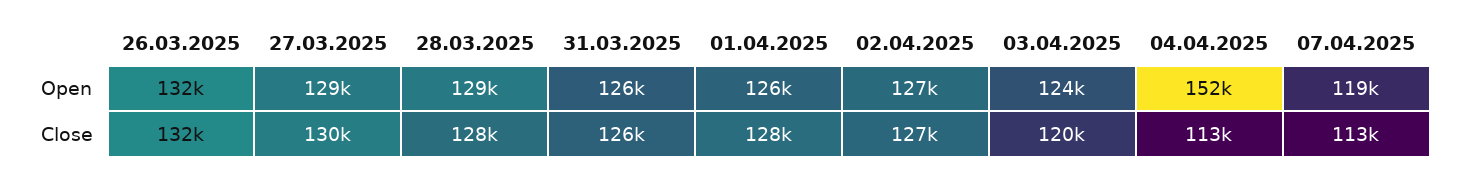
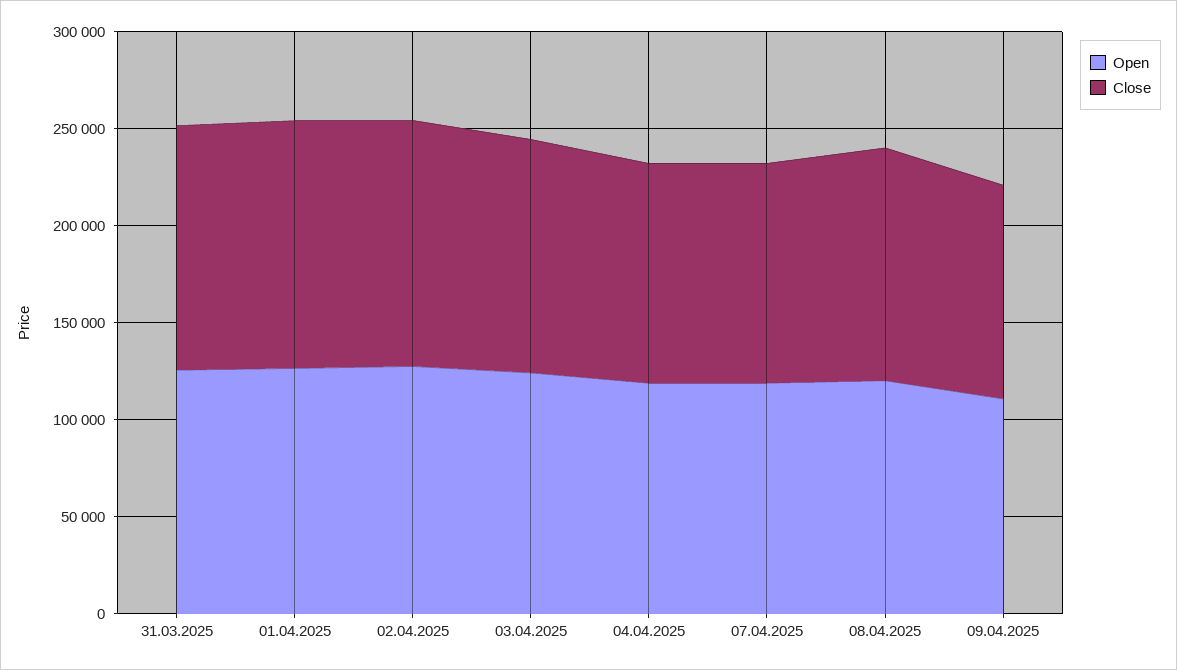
Open, 26.03.2025: 132000 -> none
Open, 27.03.2025: 129000 -> none
Open, 28.03.2025: 129000 -> none
Open, 04.04.2025: 152000 -> 120000
Close, 26.03.2025: 132000 -> none
Close, 27.03.2025: 130000 -> none
Close, 28.03.2025: 128000 -> none
Open, 08.04.2025: none -> 120000
Close, 08.04.2025: none -> 120000
Open, 09.04.2025: none -> 110000
Close, 09.04.2025: none -> 110000

